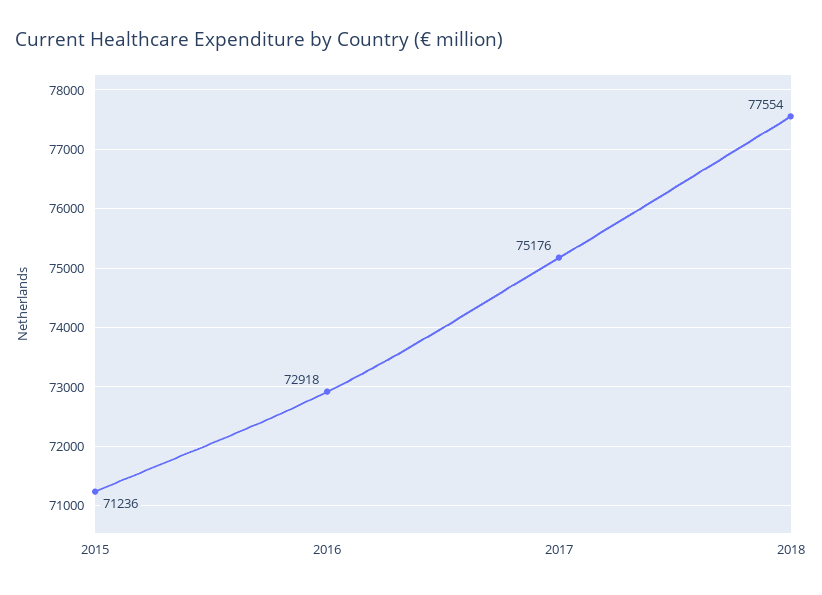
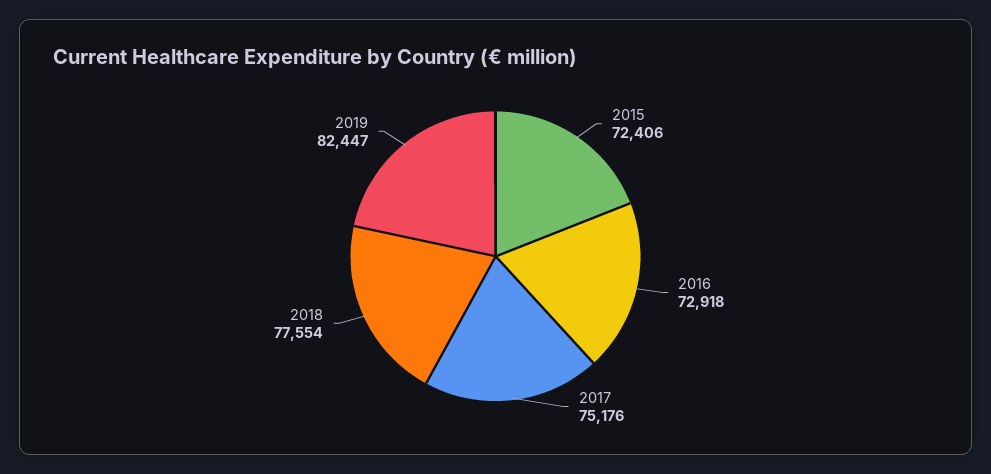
2015: 71236 -> 72406
2019: none -> 82447

